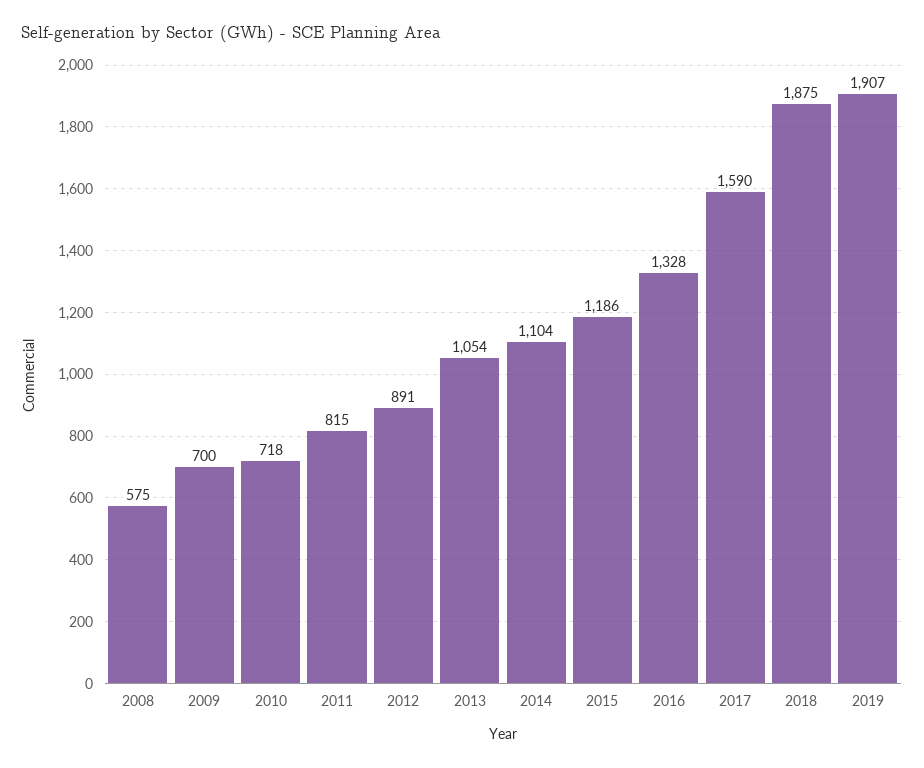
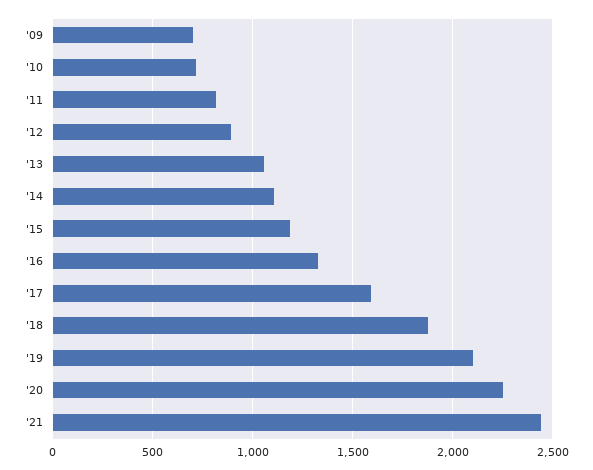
2008: 575 -> none
2019: 1907 -> 2100
'20: none -> 2250
'21: none -> 2450

